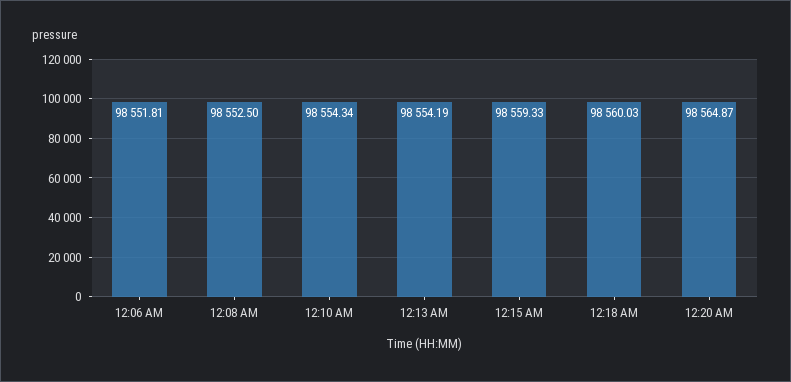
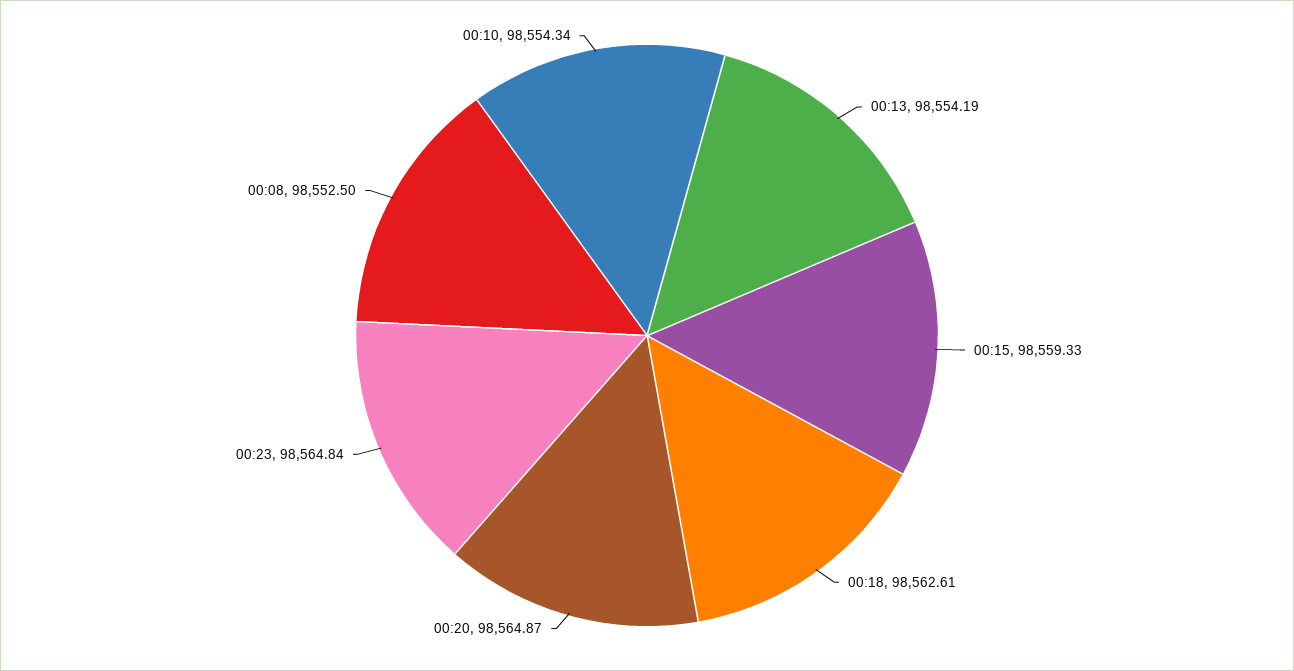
12:06 AM: 98551.81 -> none
12:18 AM: 98560.03 -> 98562.61
00:23: none -> 98564.84

